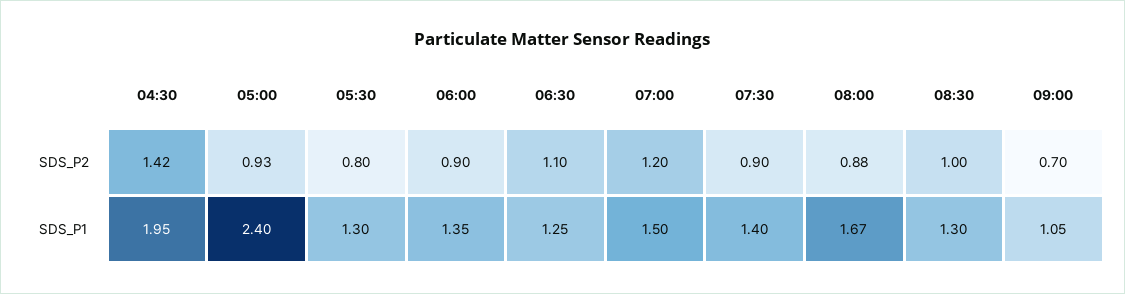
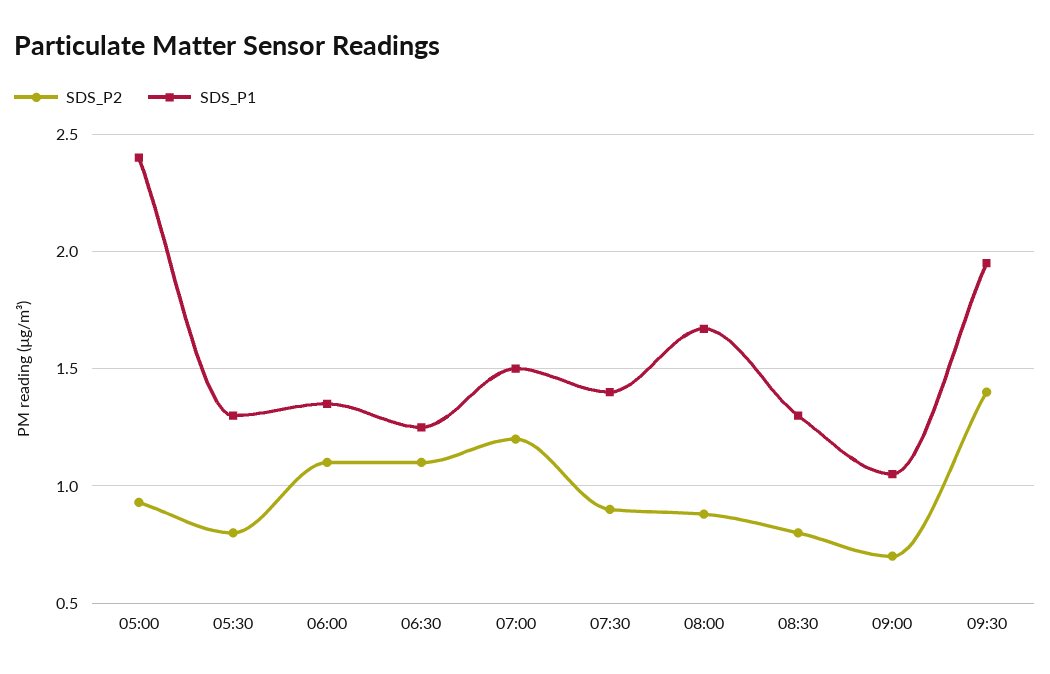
SDS_P2, 04:30: 1.42 -> none
SDS_P2, 06:00: 0.9 -> 1.1
SDS_P2, 08:30: 1 -> 0.8
SDS_P1, 04:30: 1.95 -> none
SDS_P2, 09:30: none -> 1.4
SDS_P1, 09:30: none -> 1.95

